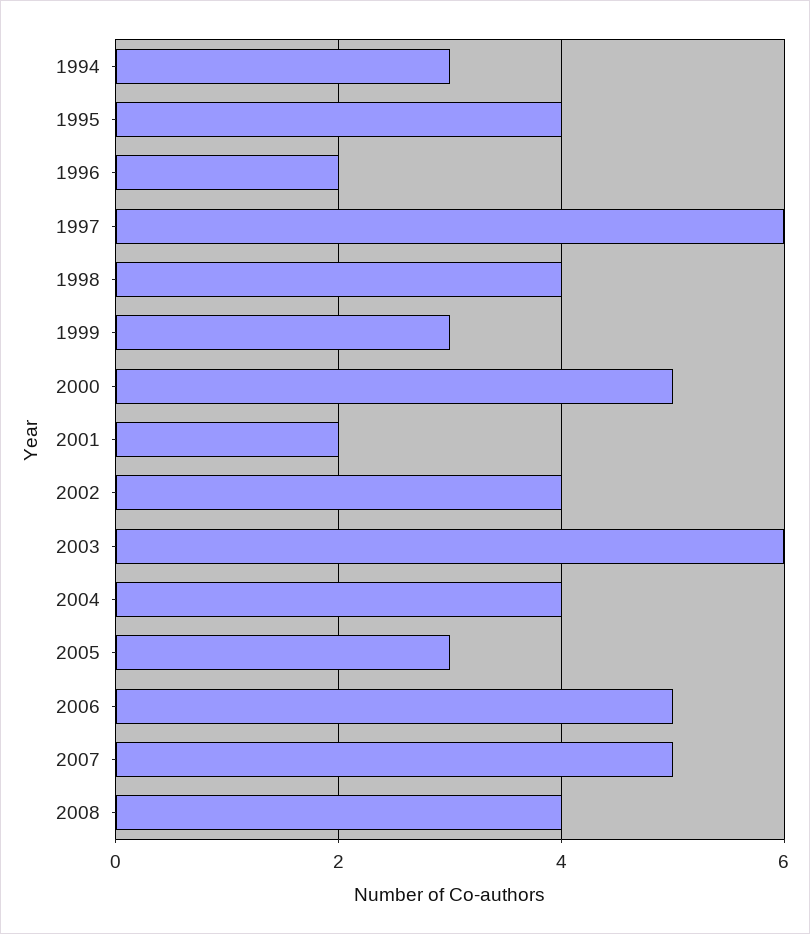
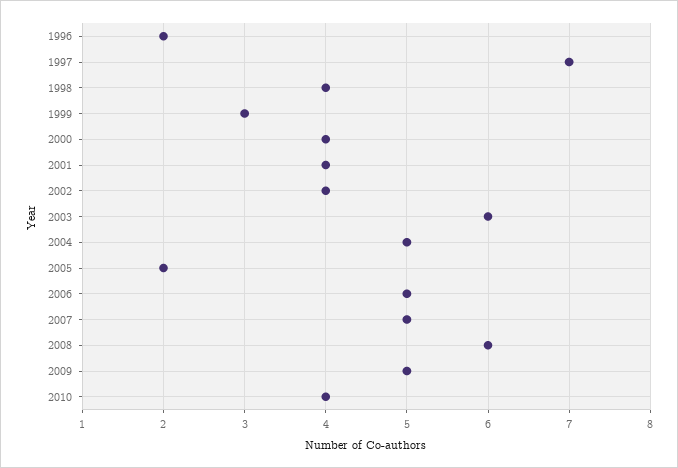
1994: 3 -> none
1995: 4 -> none
1997: 6 -> 7
2000: 5 -> 4
2001: 2 -> 4
2004: 4 -> 5
2005: 3 -> 2
2008: 4 -> 6
2009: none -> 5
2010: none -> 4

